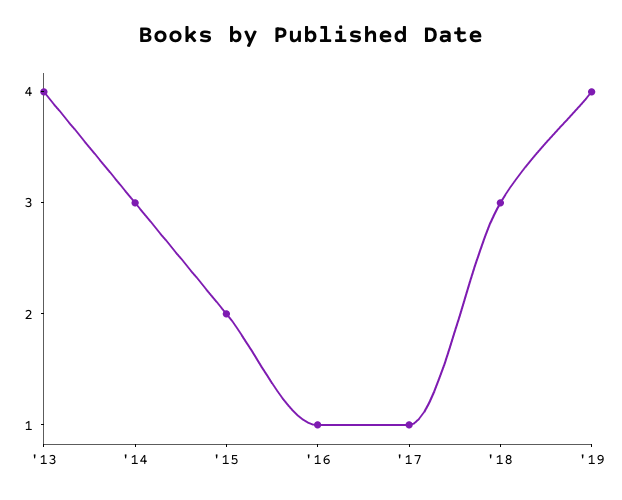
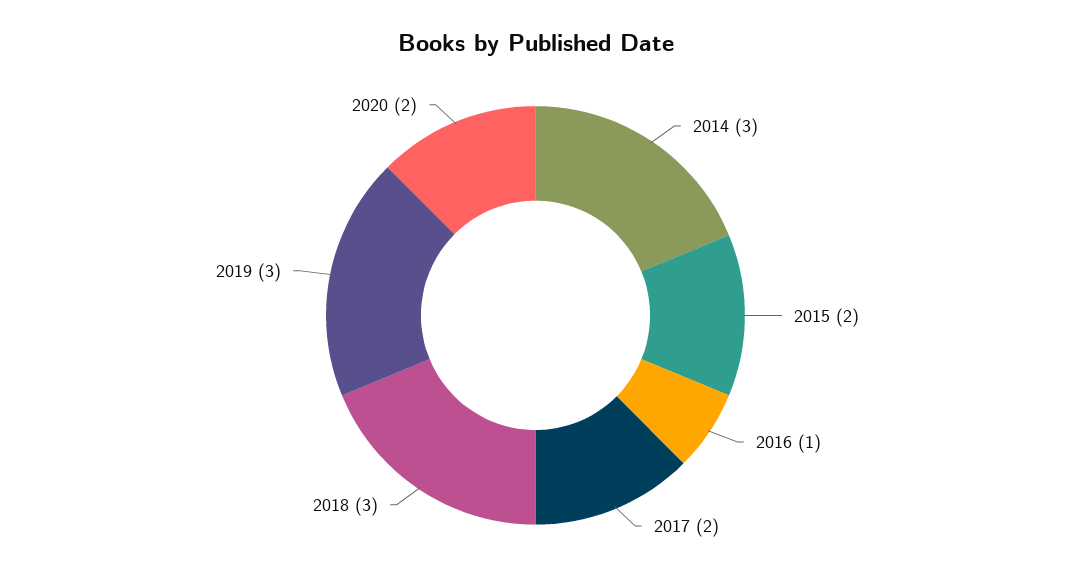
'13: 4 -> none
'17: 1 -> 2
'19: 4 -> 3
2020: none -> 2

